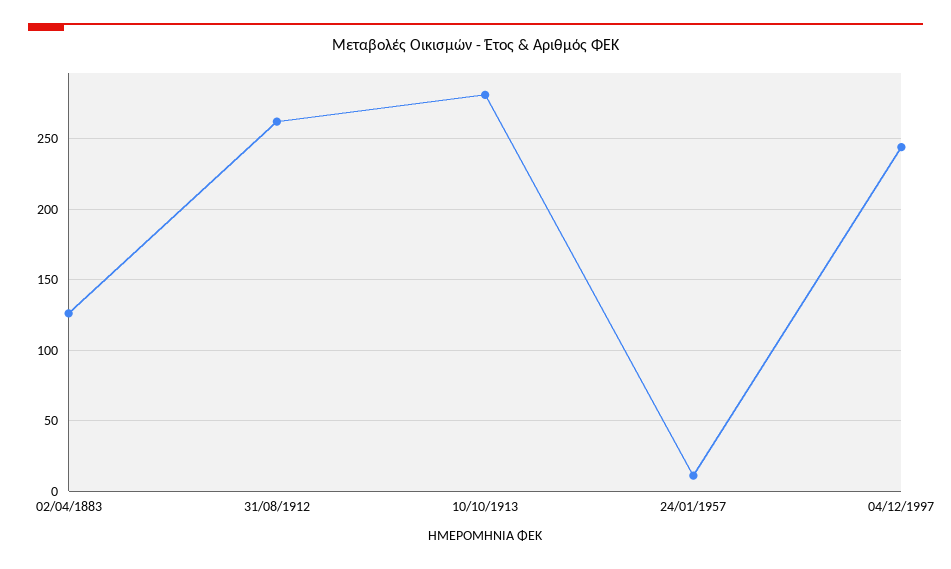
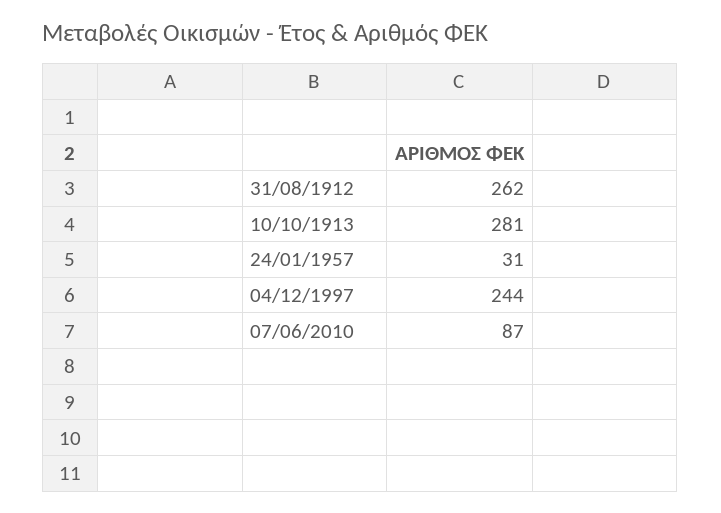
02/04/1883: 125 -> none
24/01/1957: 10 -> 31
07/06/2010: none -> 87

